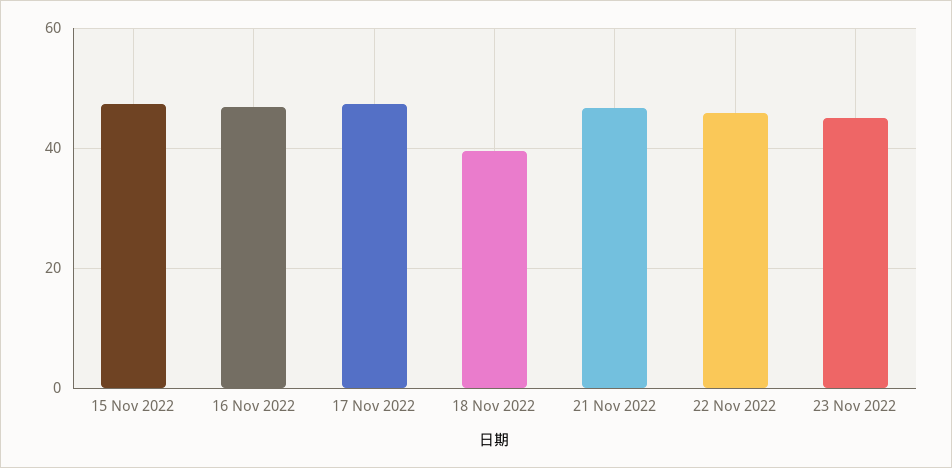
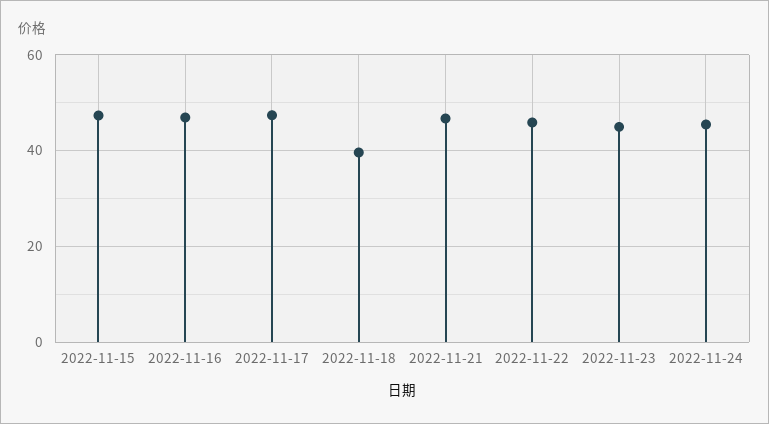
2022-11-24: none -> 46

